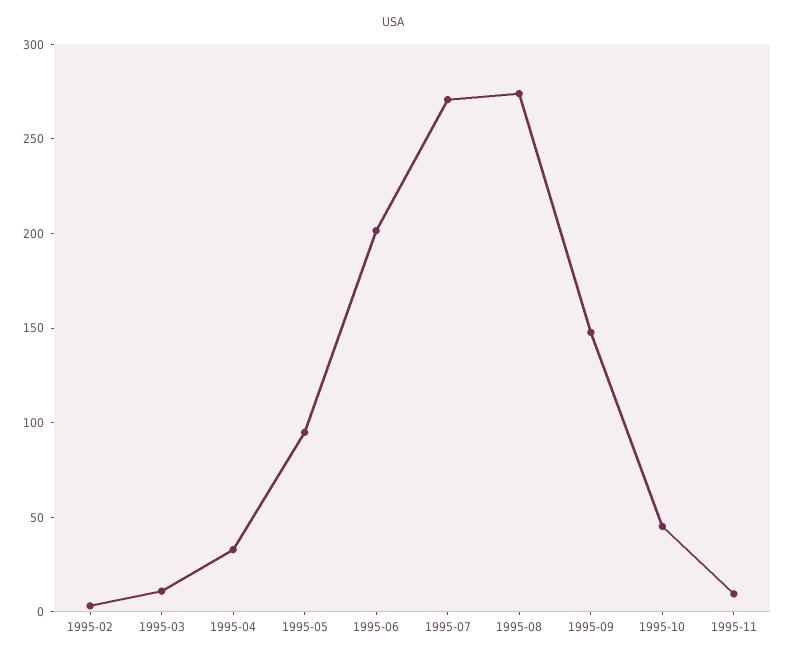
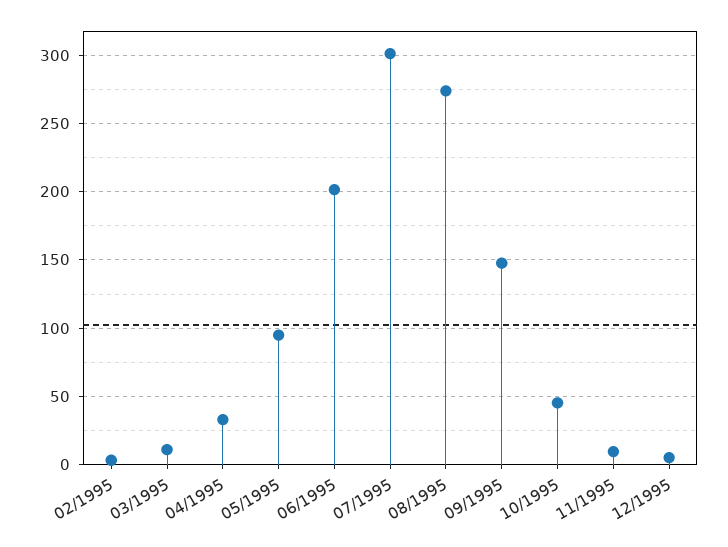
1995-07: 270 -> 300
12/1995: none -> 5

